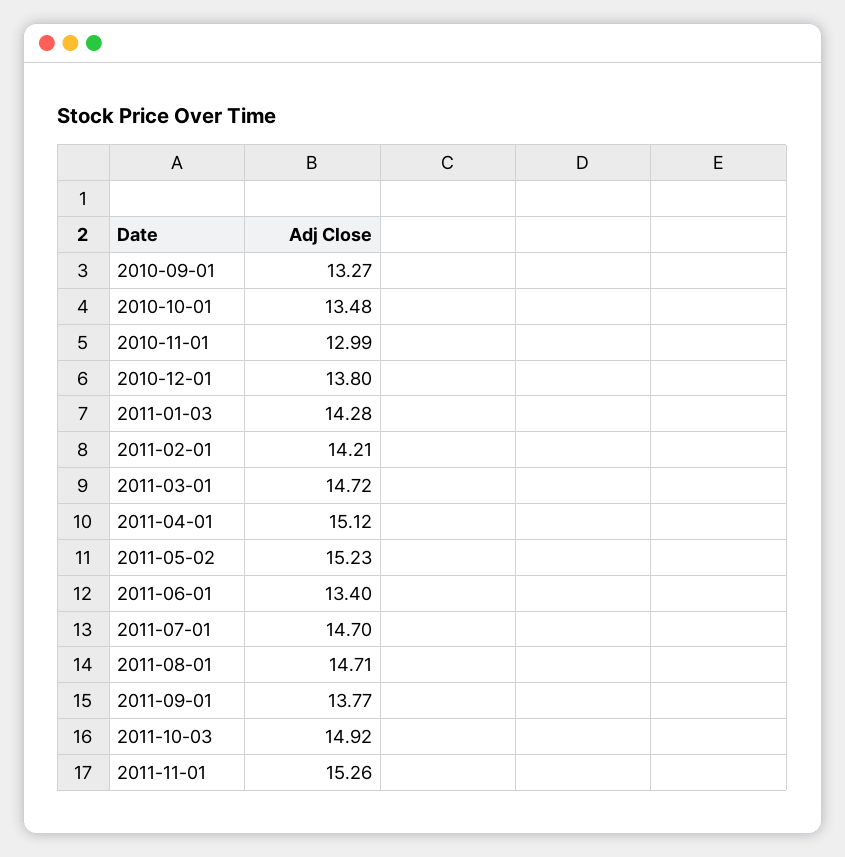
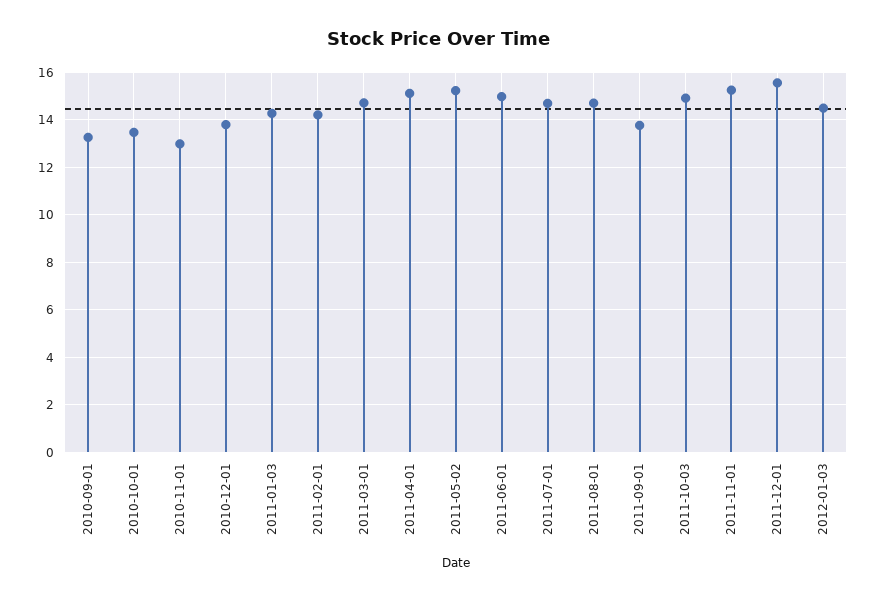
2011-06-01: 13.4 -> 15
2011-12-01: none -> 15.5
2012-01-03: none -> 14.5

